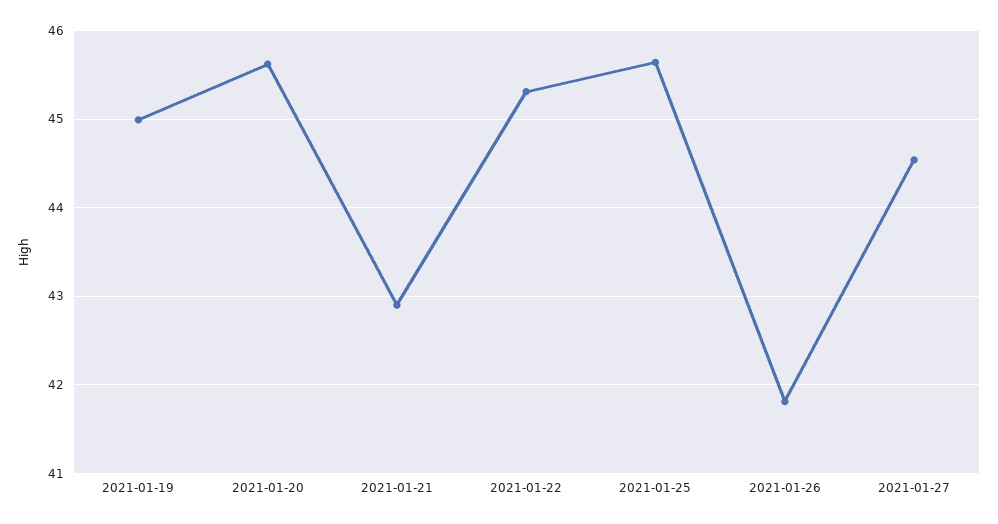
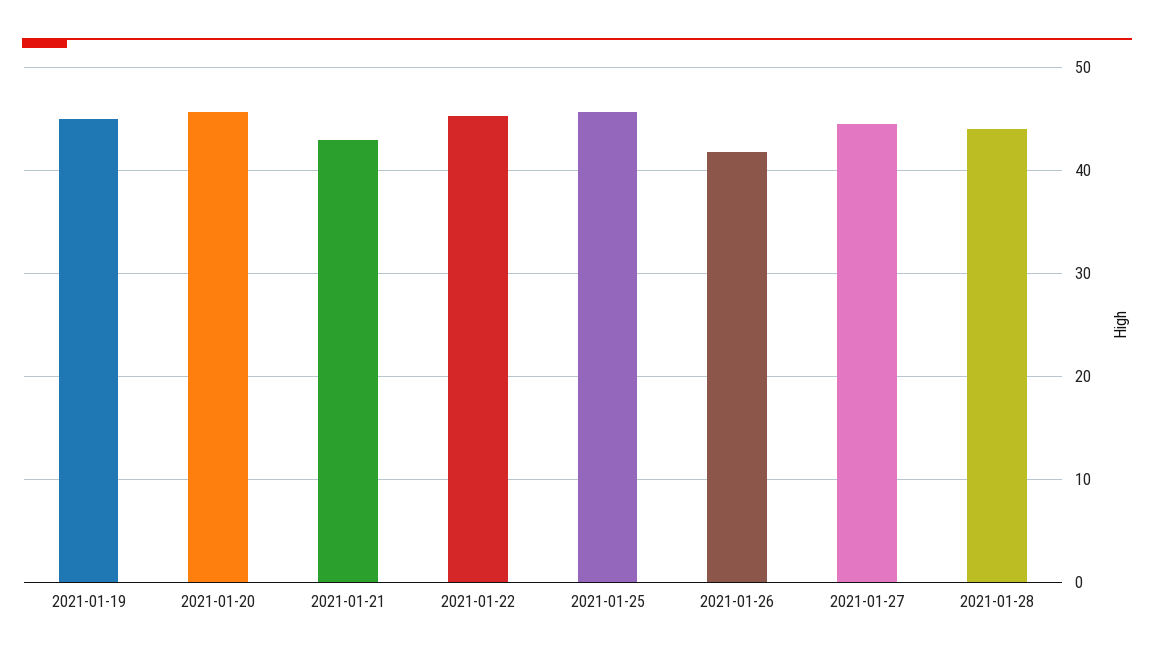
2021-01-28: none -> 44

